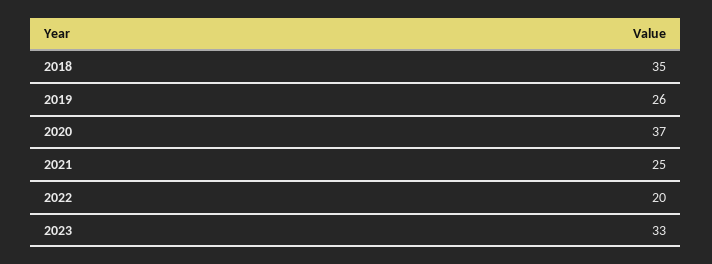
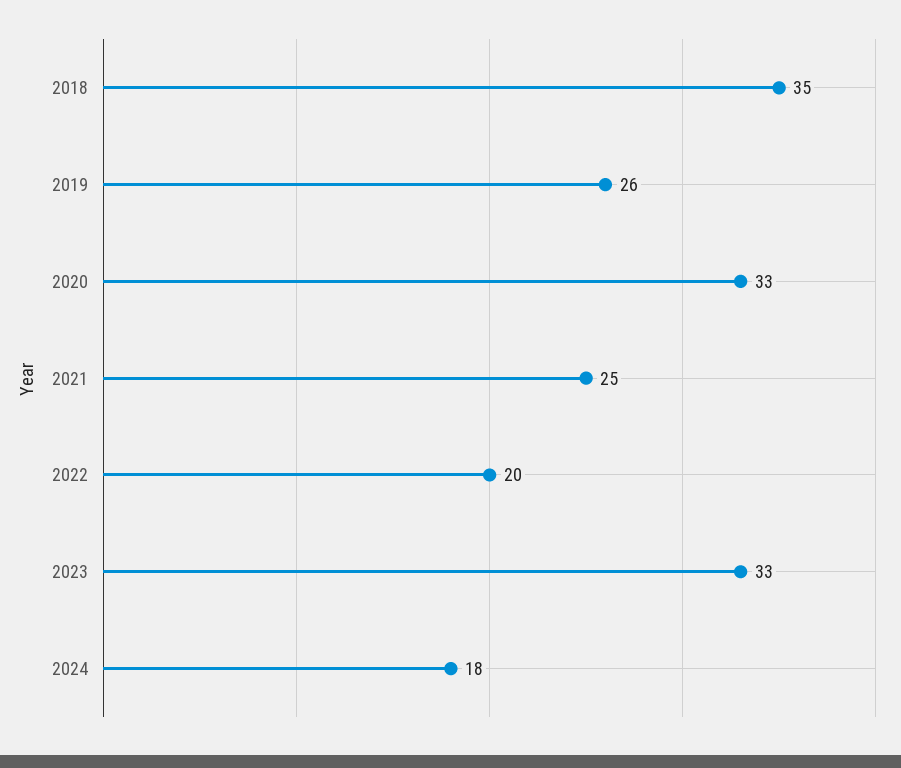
2020: 37 -> 33
2024: none -> 18

